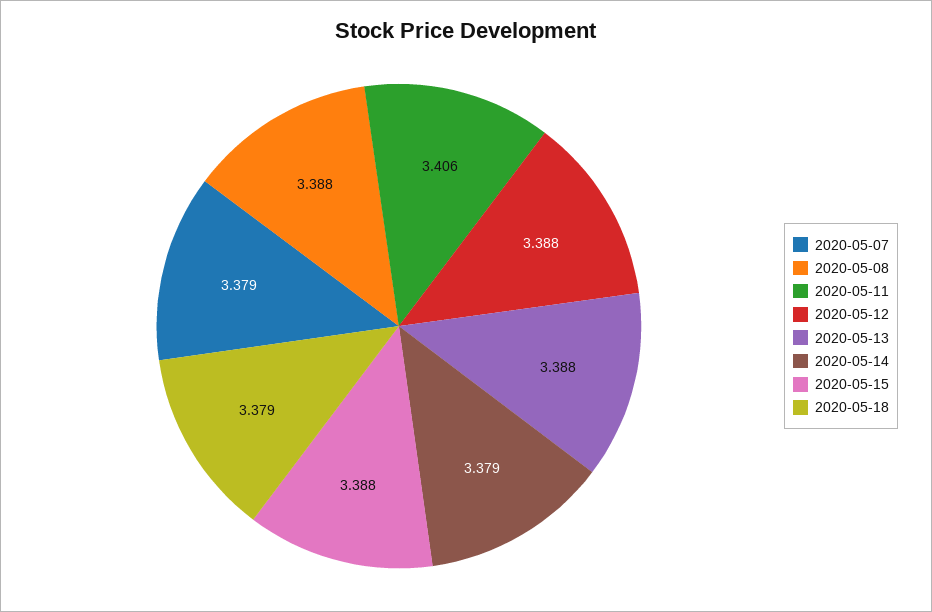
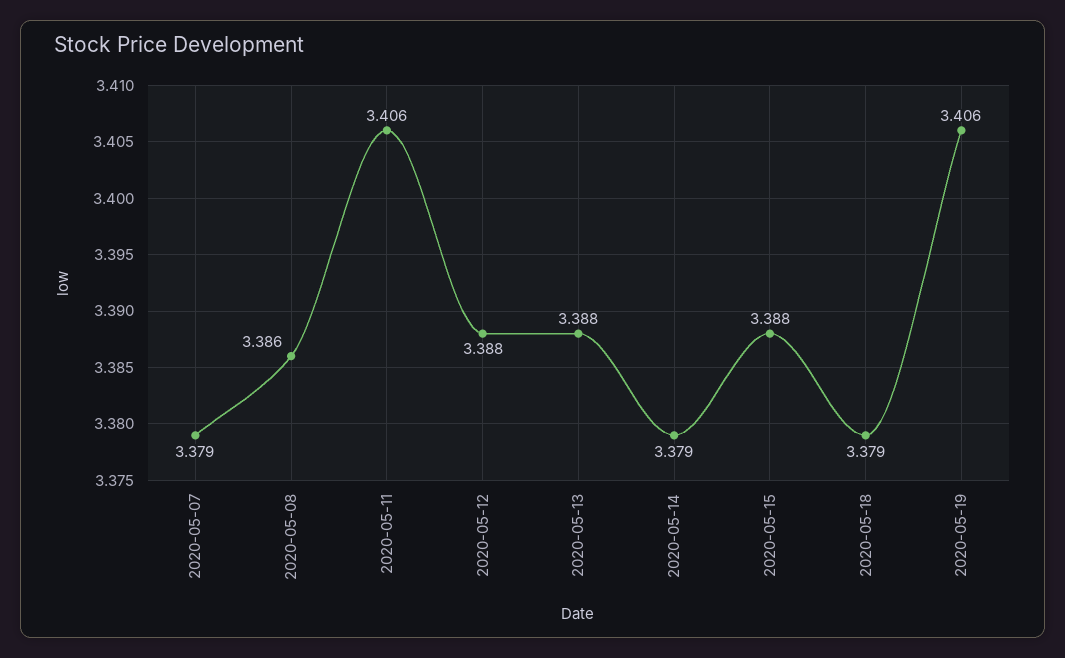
2020-05-08: 3.388 -> 3.386
2020-05-19: none -> 3.406

